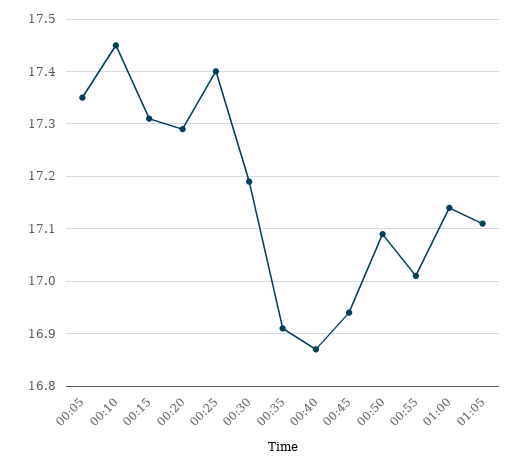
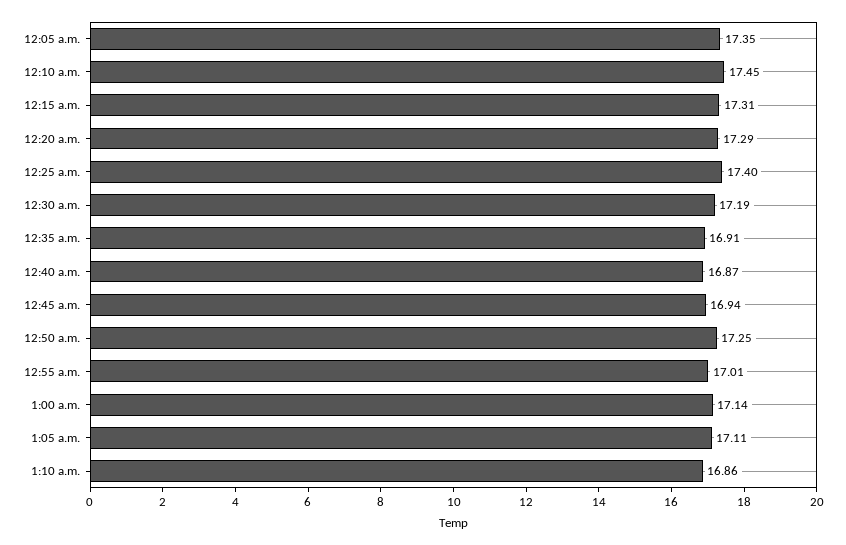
00:50: 17.1 -> 17.25
1:10 a.m.: none -> 16.86

